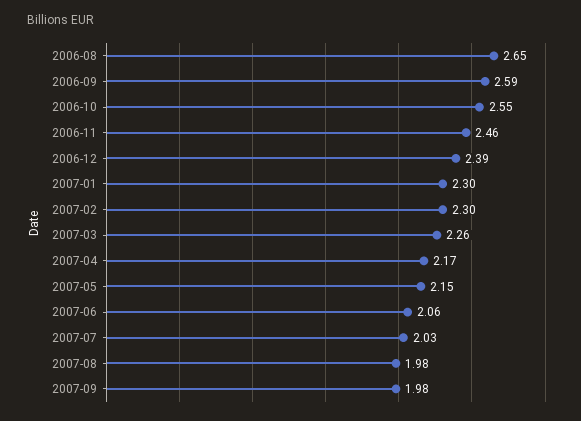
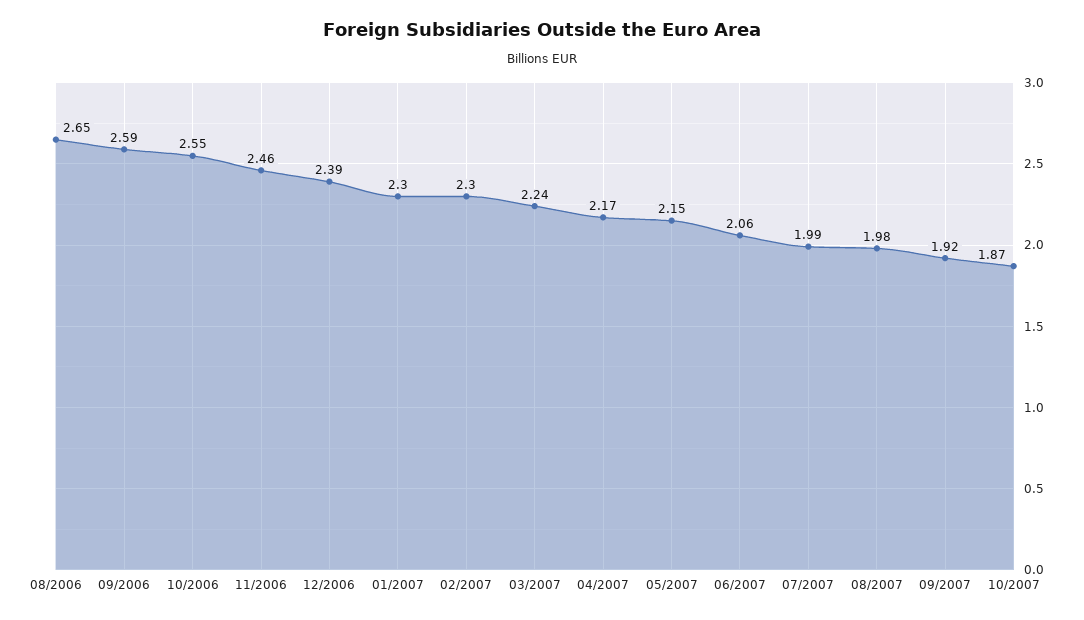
2007-03: 2.26 -> 2.24
2007-07: 2.03 -> 1.99
2007-09: 1.98 -> 1.92
10/2007: none -> 1.87

